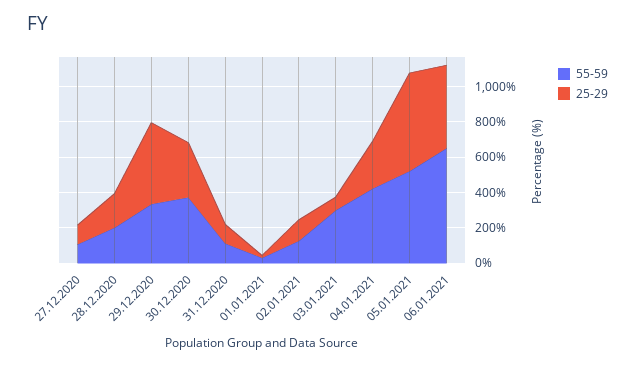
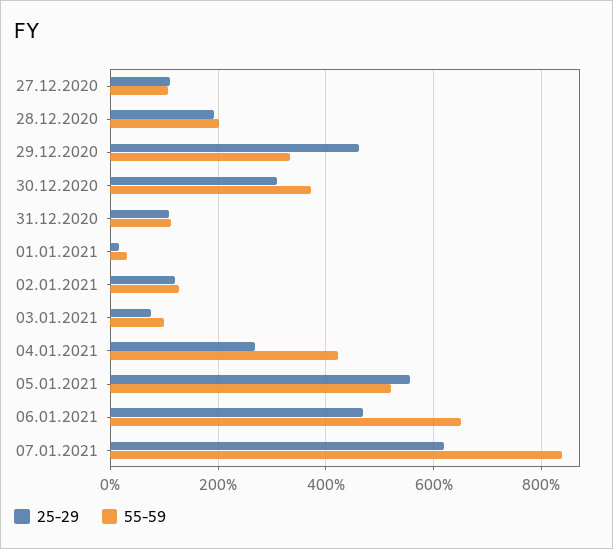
55-59, 03.01.2021: 300 -> 100
25-29, 07.01.2021: none -> 620
55-59, 07.01.2021: none -> 840

